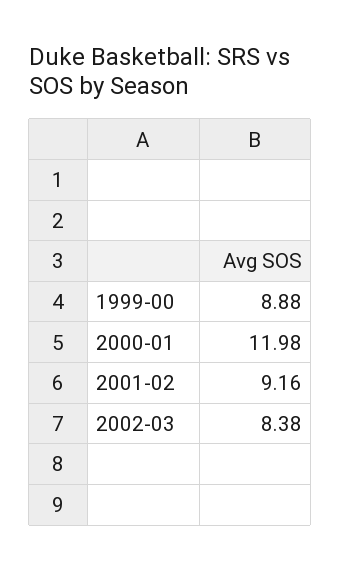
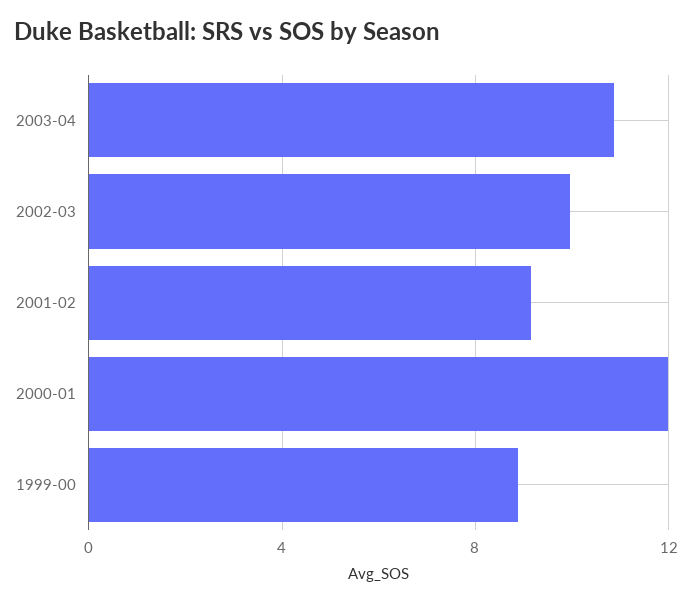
2002-03: 8.38 -> 10
2003-04: none -> 11

